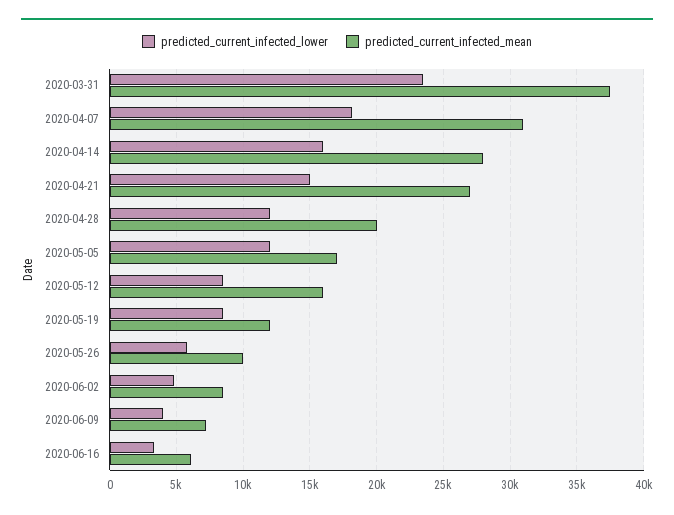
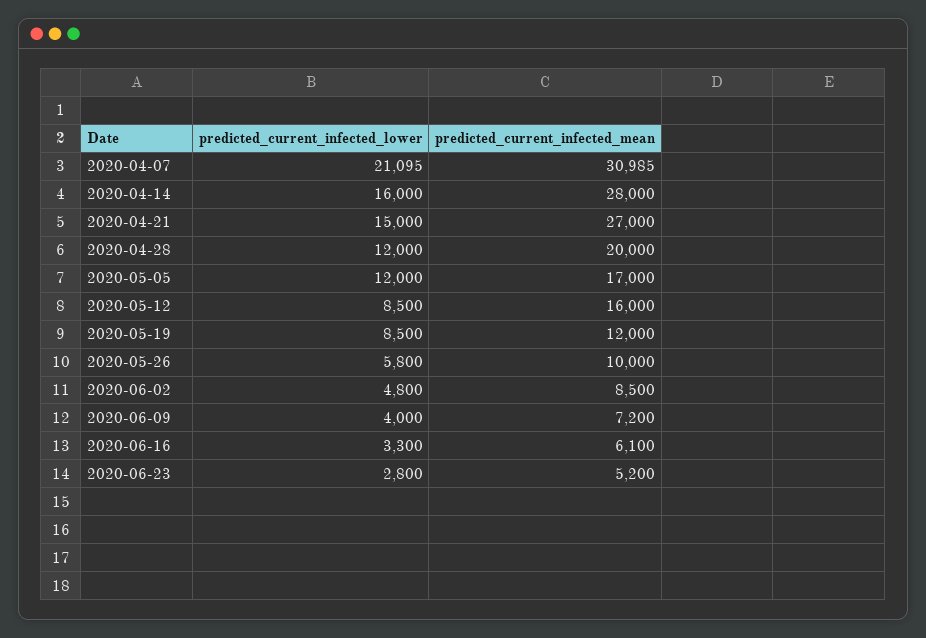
predicted_current_infected_lower, 2020-03-31: 23500 -> none
predicted_current_infected_mean, 2020-03-31: 37500 -> none
predicted_current_infected_lower, 2020-04-07: 18000 -> 21095
predicted_current_infected_lower, 2020-06-23: none -> 2800
predicted_current_infected_mean, 2020-06-23: none -> 5200

